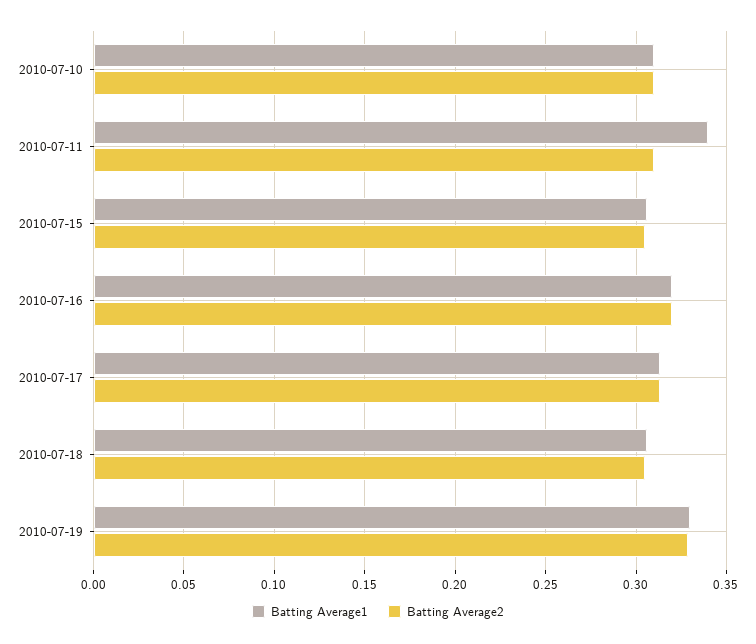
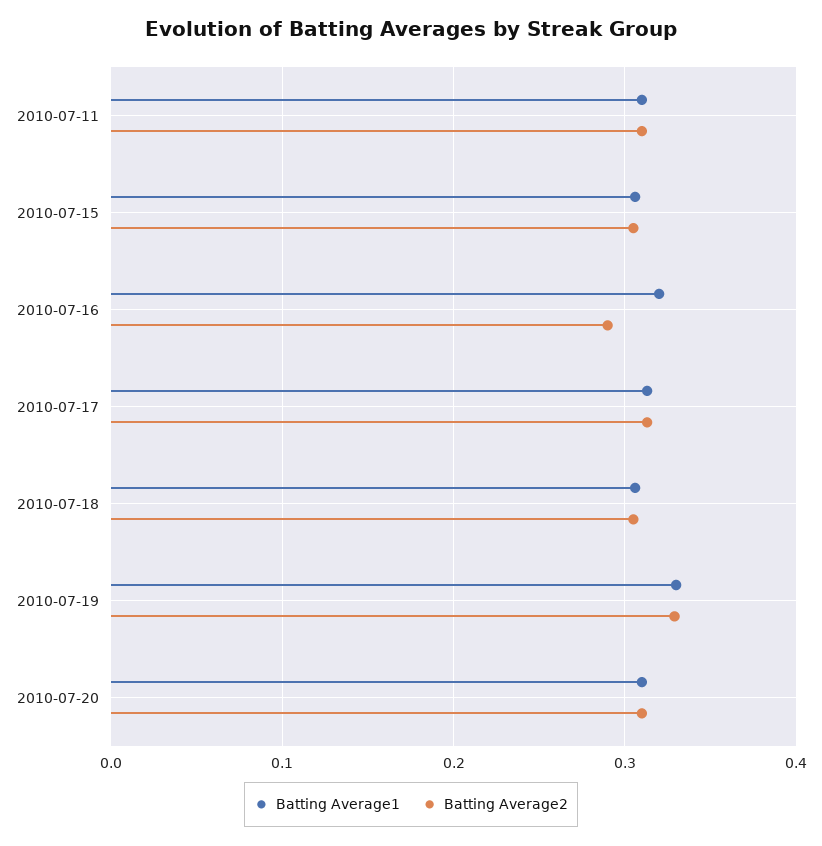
Batting Average1, 2010-07-10: 0.31 -> none
Batting Average2, 2010-07-10: 0.31 -> none
Batting Average1, 2010-07-11: 0.34 -> 0.31
Batting Average2, 2010-07-16: 0.32 -> 0.29
Batting Average1, 2010-07-20: none -> 0.31
Batting Average2, 2010-07-20: none -> 0.31

